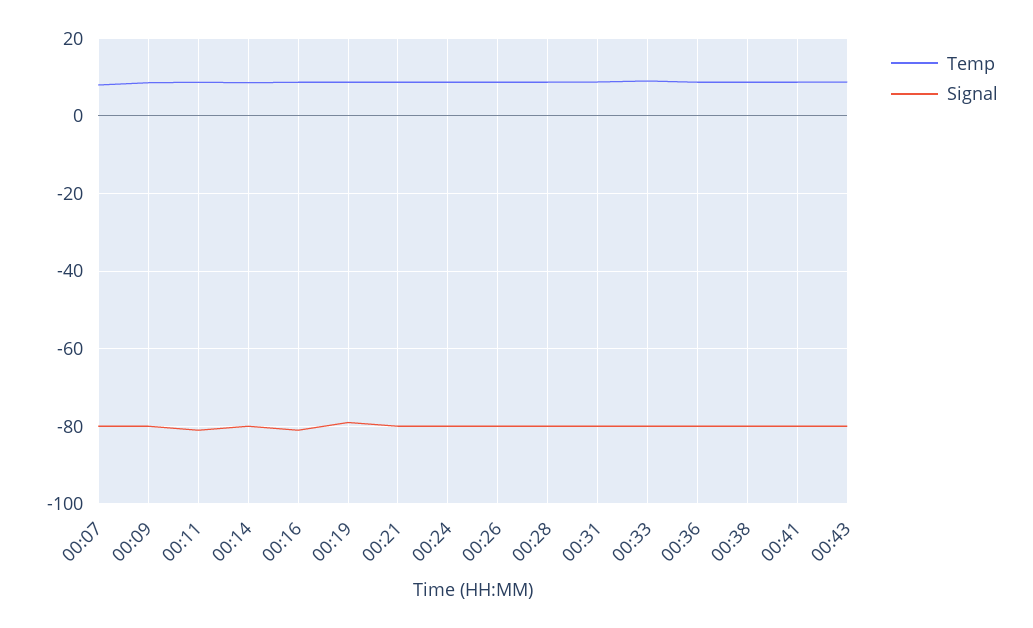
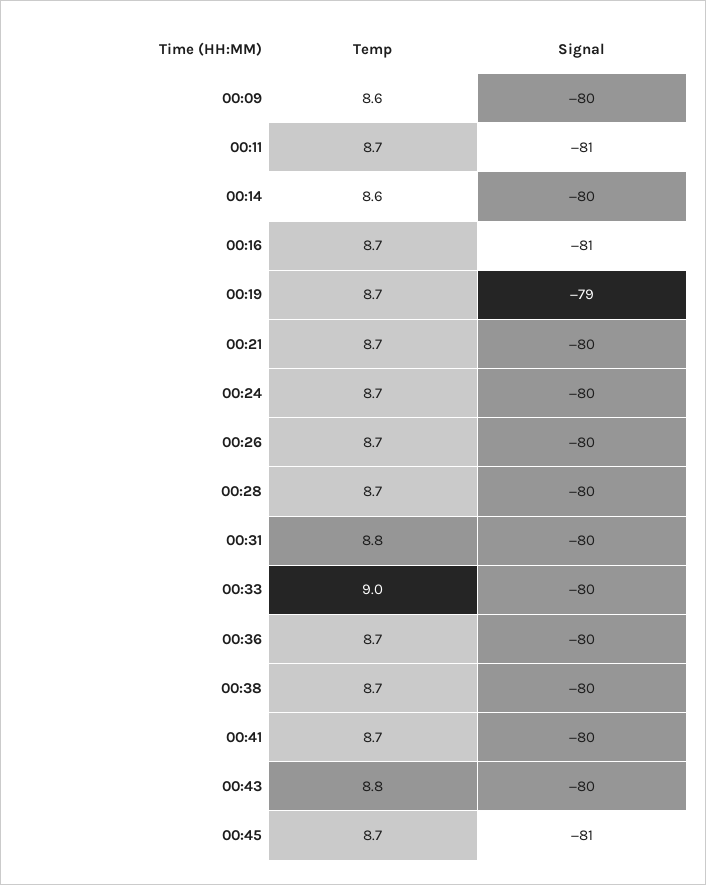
Temp, 00:07: 8 -> none
Signal, 00:07: -80 -> none
Temp, 00:45: none -> 8.7
Signal, 00:45: none -> -81

